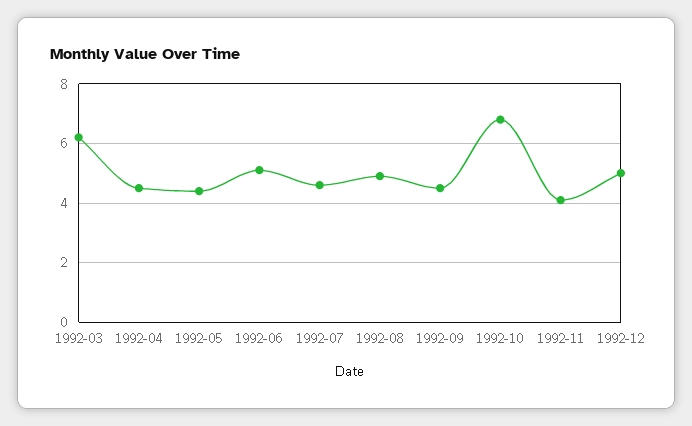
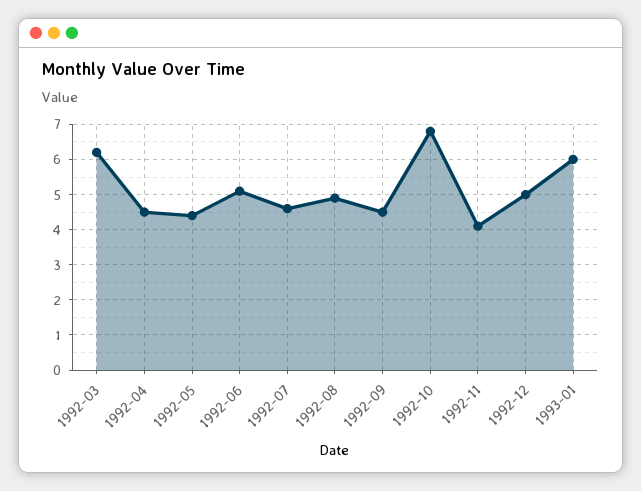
1993-01: none -> 6

